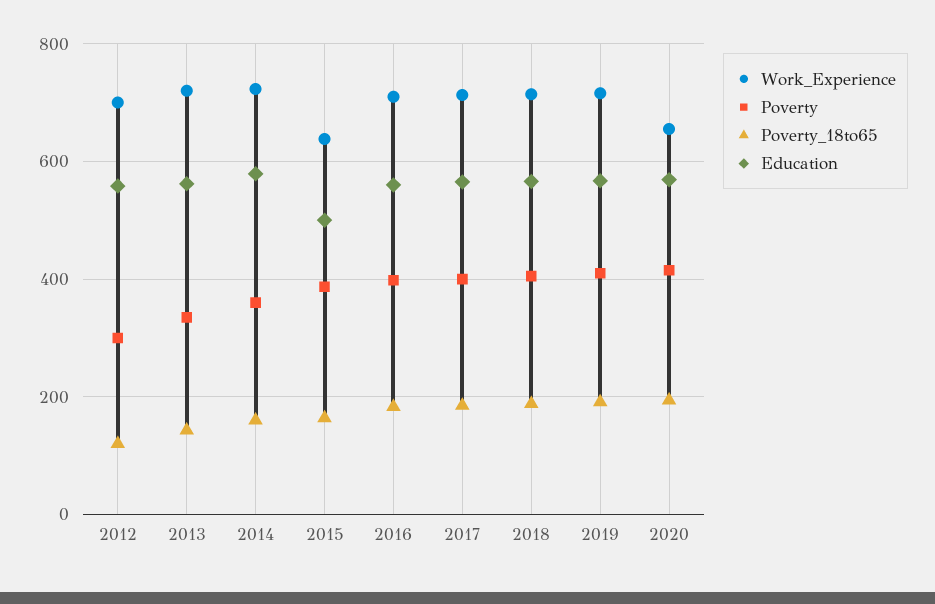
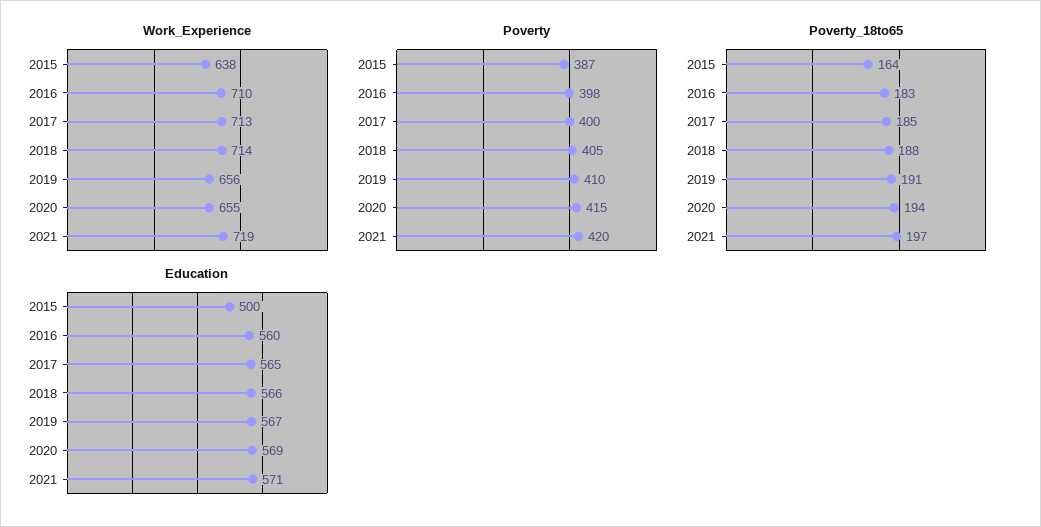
Work_Experience, 2012: 700 -> none
Poverty, 2012: 300 -> none
Poverty_18to65, 2012: 120 -> none
Education, 2012: 560 -> none
Work_Experience, 2013: 720 -> none
Poverty, 2013: 340 -> none
Poverty_18to65, 2013: 140 -> none
Education, 2013: 560 -> none
Work_Experience, 2014: 720 -> none
Poverty, 2014: 360 -> none
Poverty_18to65, 2014: 160 -> none
Education, 2014: 580 -> none
Work_Experience, 2019: 720 -> 656
Work_Experience, 2021: none -> 719
Poverty, 2021: none -> 420
Poverty_18to65, 2021: none -> 197
Education, 2021: none -> 571

